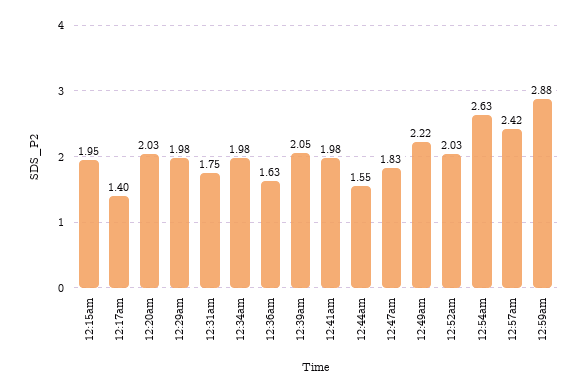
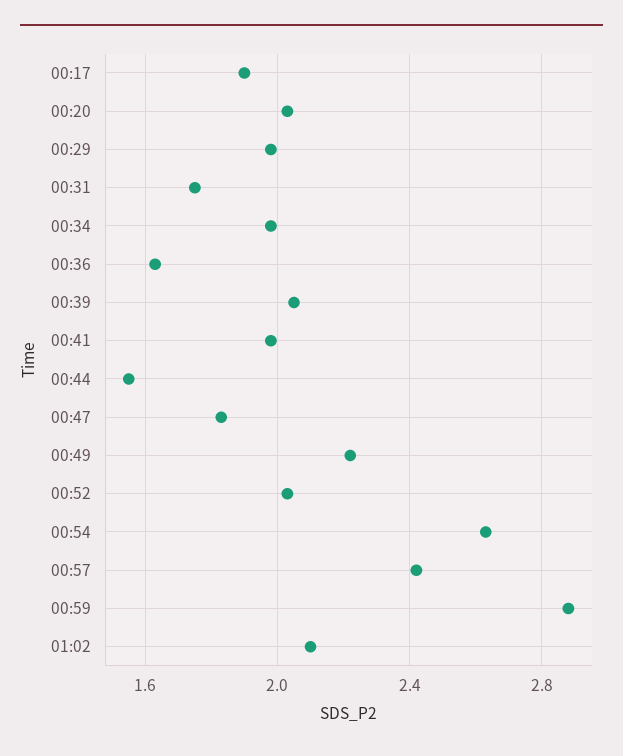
12:15am: 1.95 -> none
12:17am: 1.4 -> 1.9
01:02: none -> 2.1

